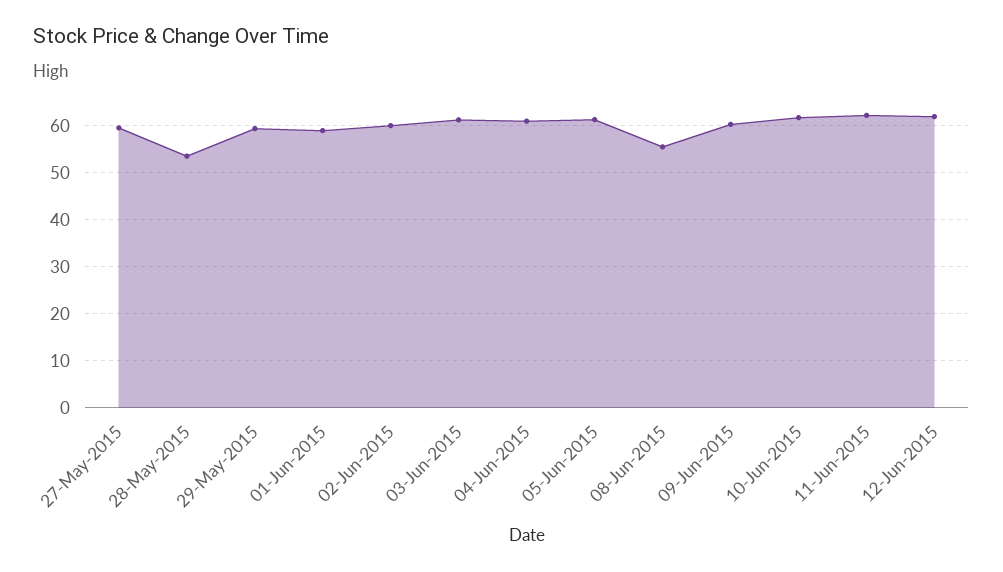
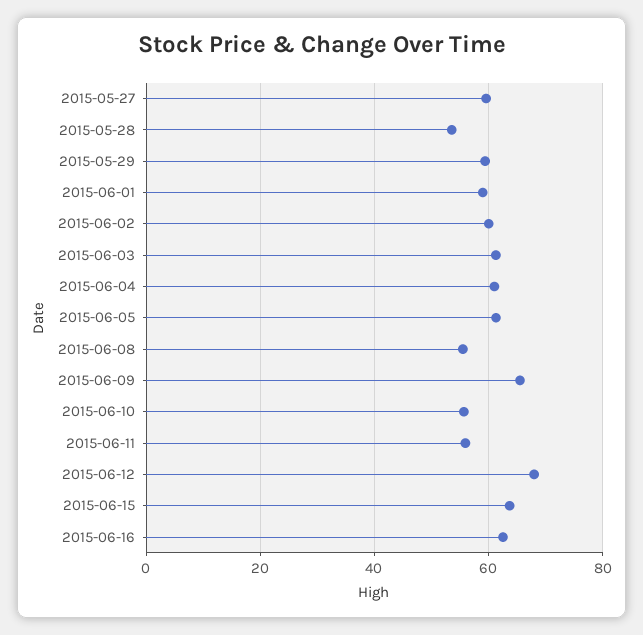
09-Jun-2015: 60 -> 66
10-Jun-2015: 62 -> 56
11-Jun-2015: 62 -> 56
12-Jun-2015: 62 -> 68
2015-06-15: none -> 64
2015-06-16: none -> 62

